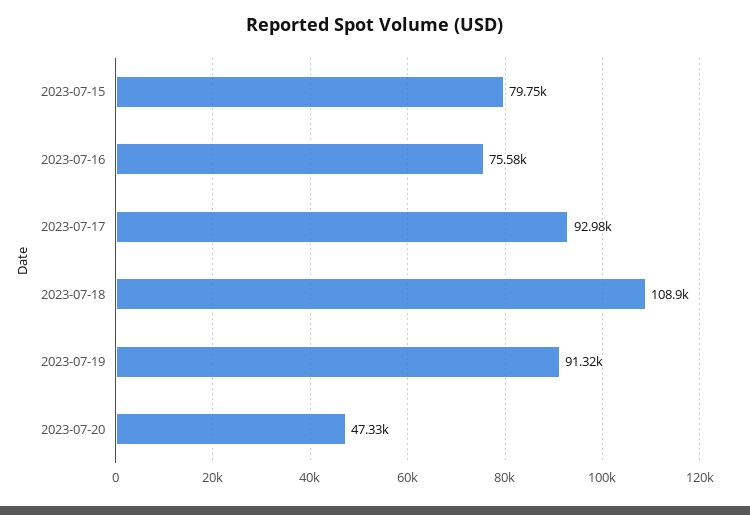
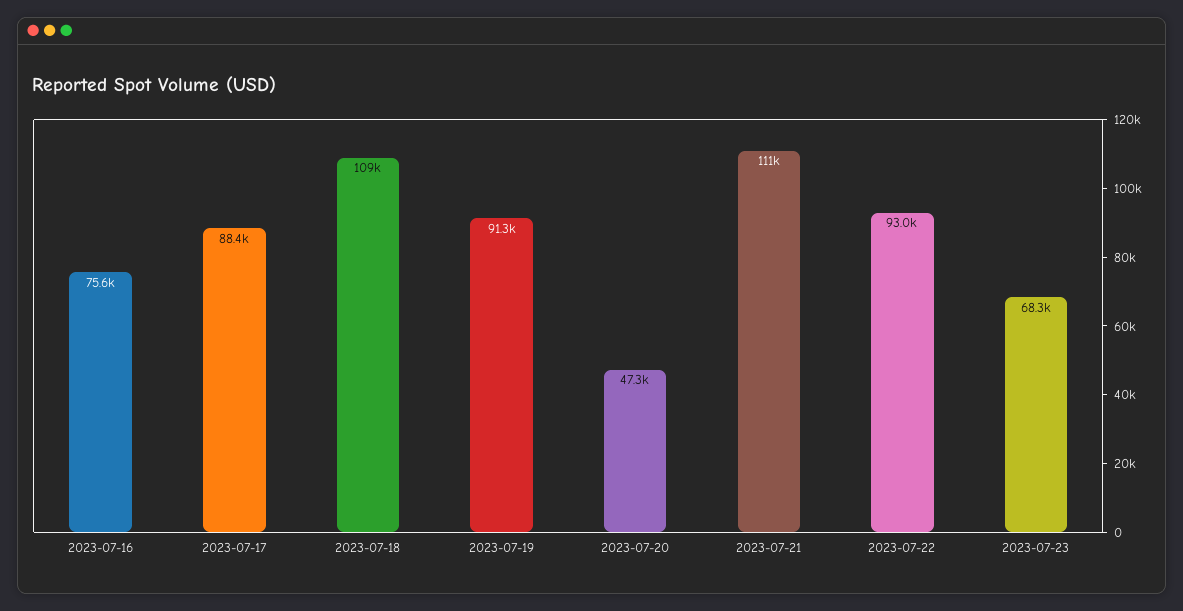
2023-07-15: 79750 -> none
2023-07-17: 92980 -> 88400
2023-07-21: none -> 111000
2023-07-22: none -> 93000
2023-07-23: none -> 68300

